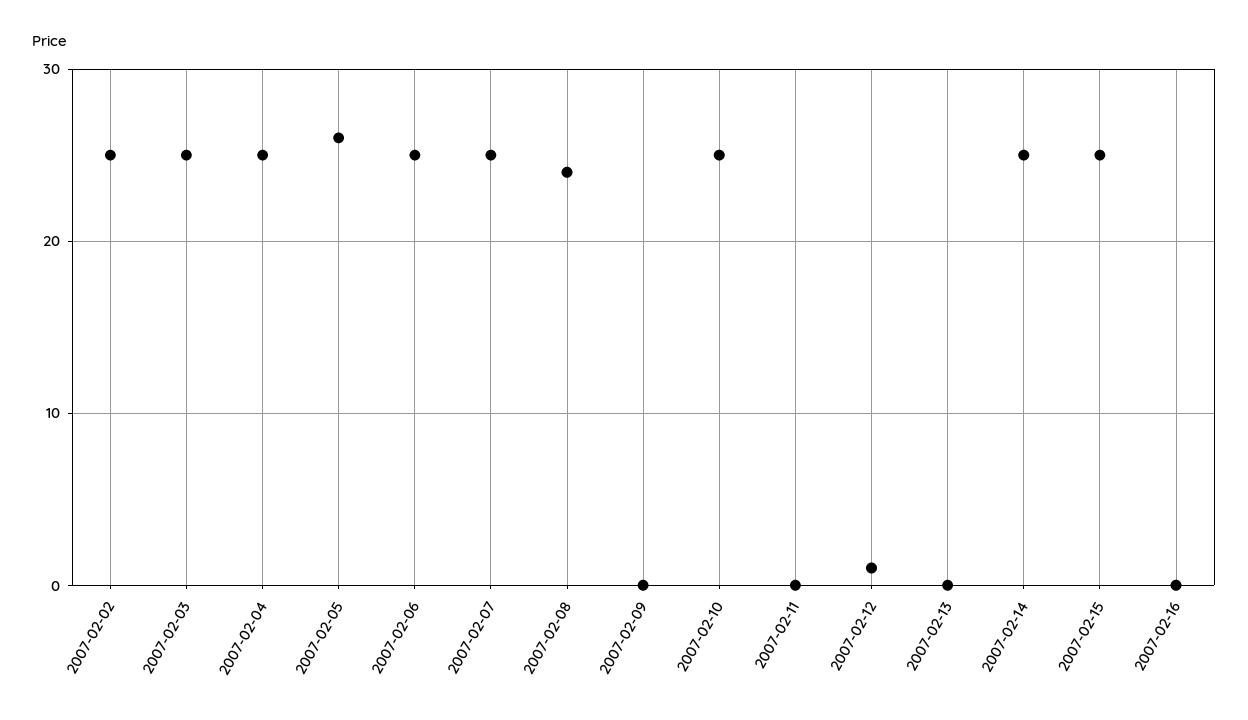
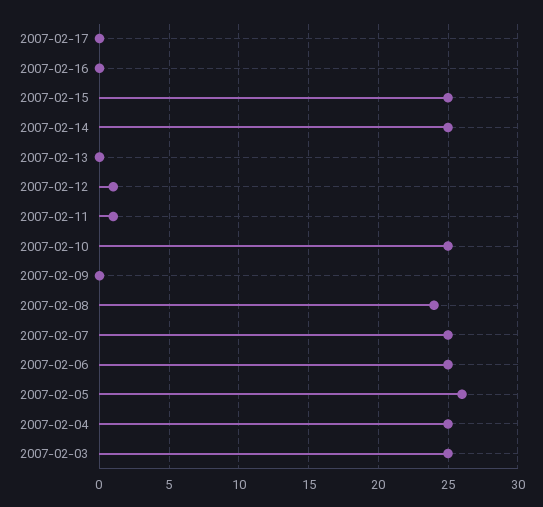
2007-02-02: 25 -> none
2007-02-11: 0 -> 1
2007-02-17: none -> 0

